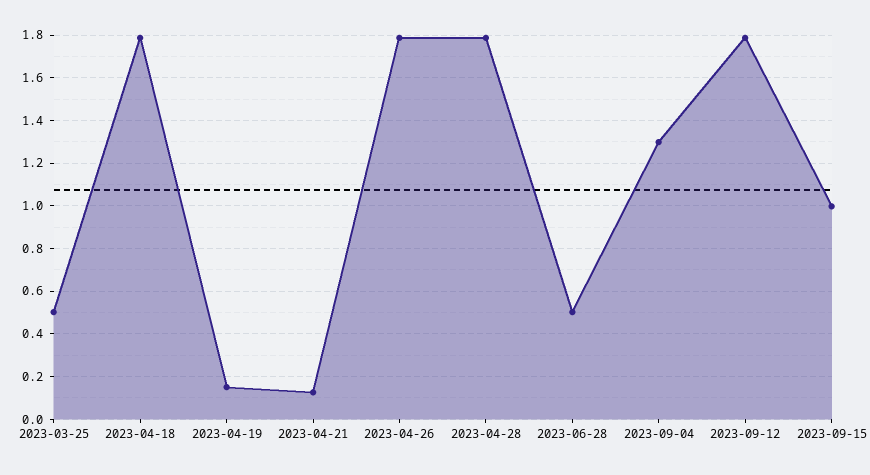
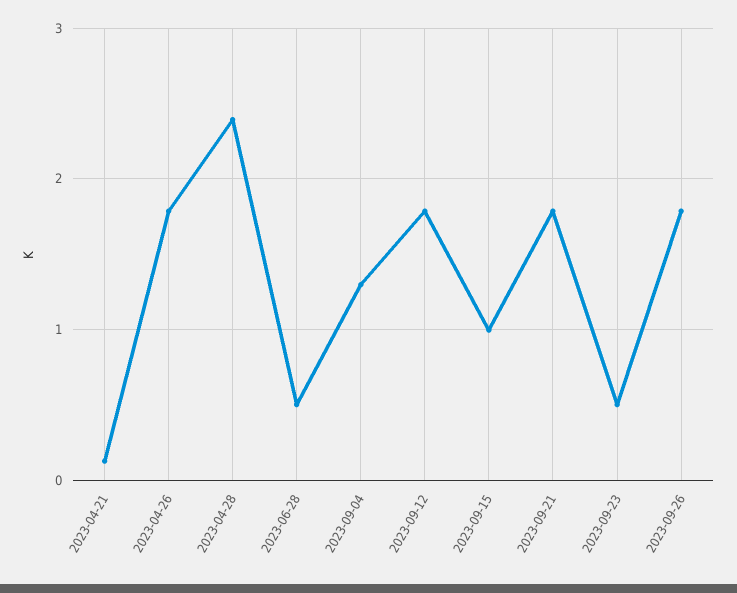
2023-03-25: 0.5 -> none
2023-04-18: 1.8 -> none
2023-04-19: 0.15 -> none
2023-04-28: 1.8 -> 2.4
2023-09-21: none -> 1.8
2023-09-23: none -> 0.5
2023-09-26: none -> 1.8

